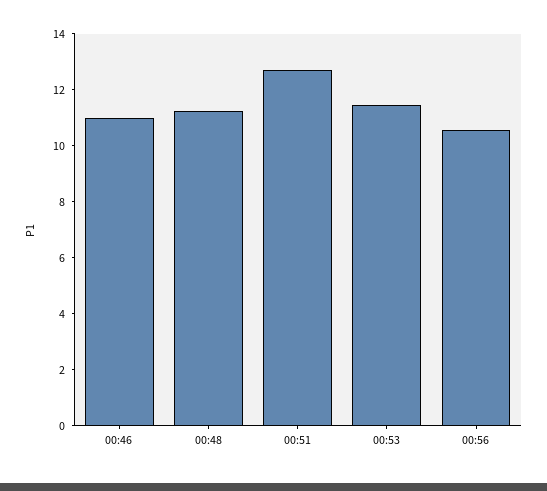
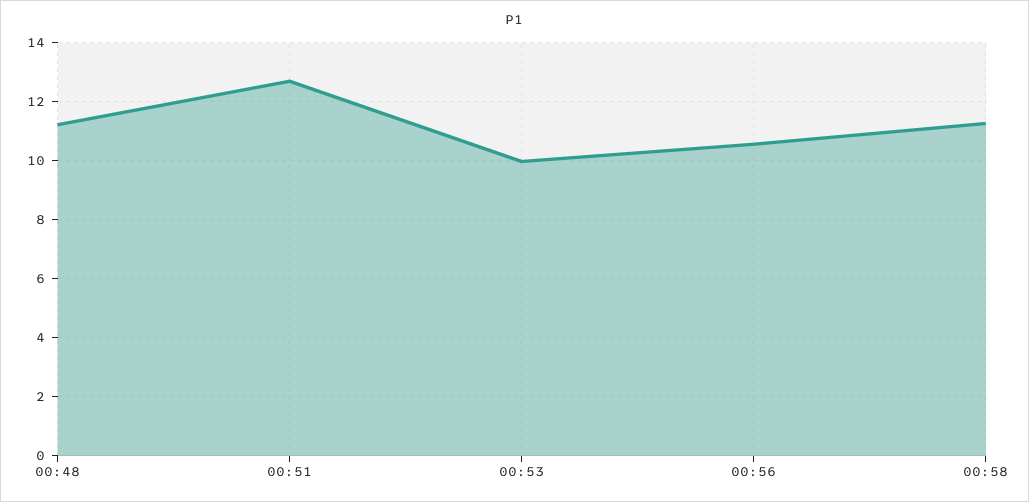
00:46: 11 -> none
00:53: 11.5 -> 10
00:58: none -> 11.25

